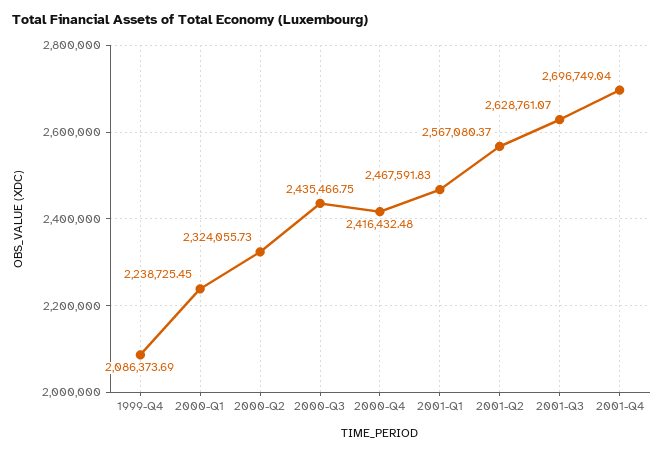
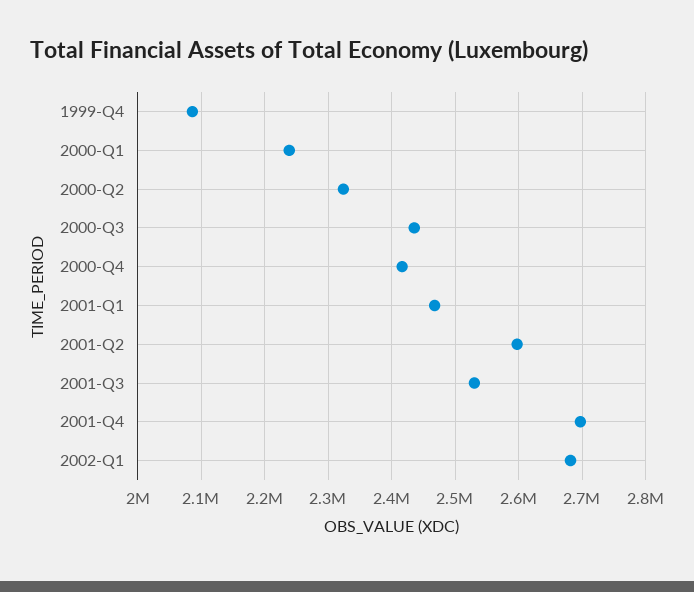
2001-Q2: 2567080.37 -> 2600000
2001-Q3: 2628761.07 -> 2530000
2002-Q1: none -> 2680000

